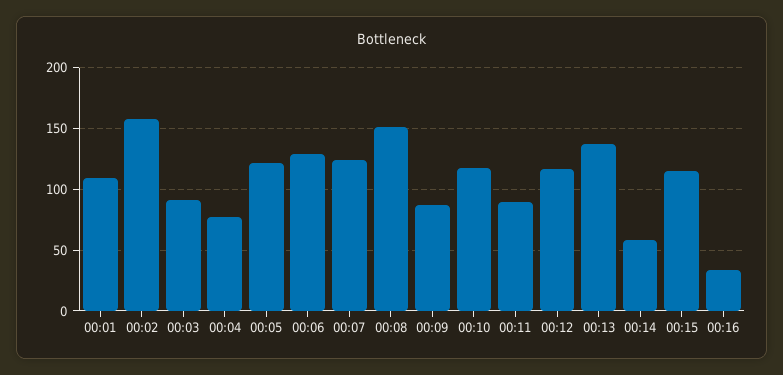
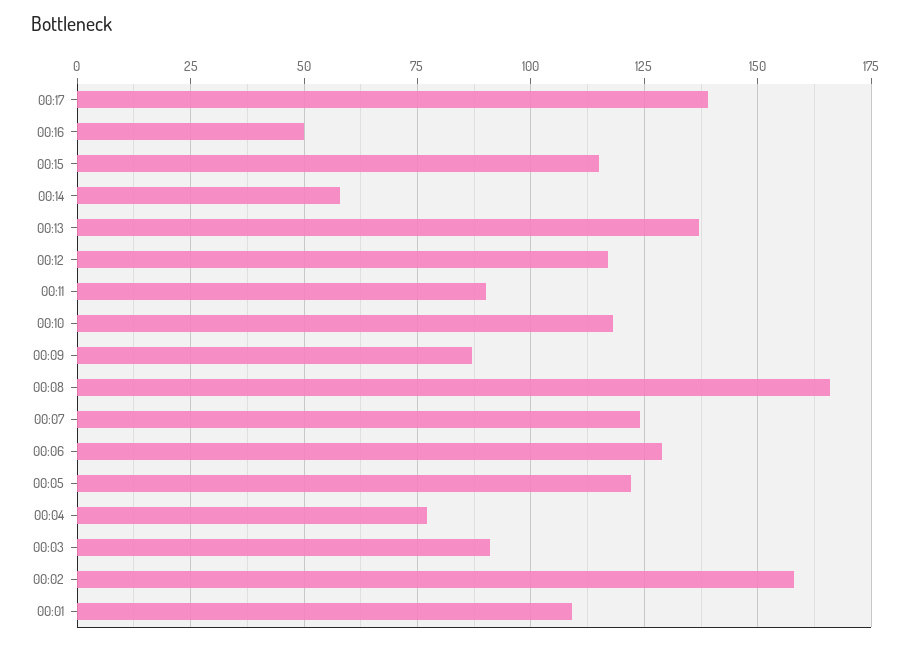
00:08: 150 -> 165
00:16: 35 -> 50
00:17: none -> 140

